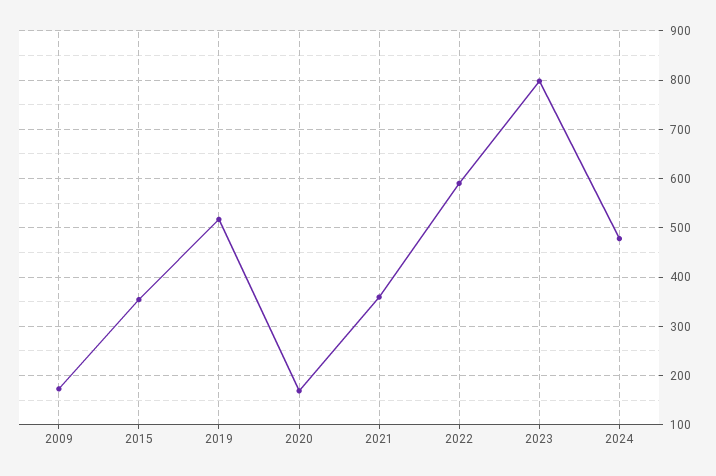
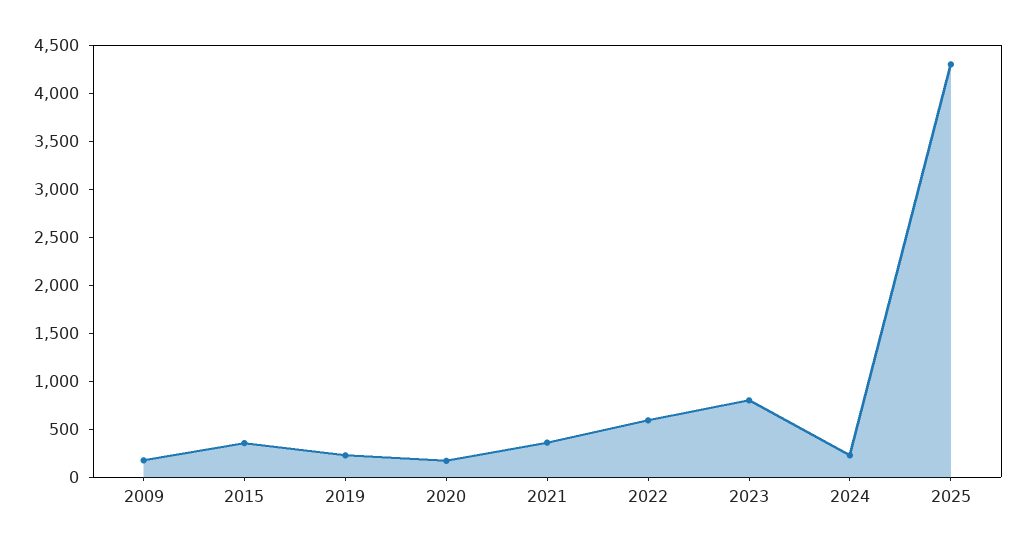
2019: 520 -> 200
2024: 480 -> 200
2025: none -> 4300

